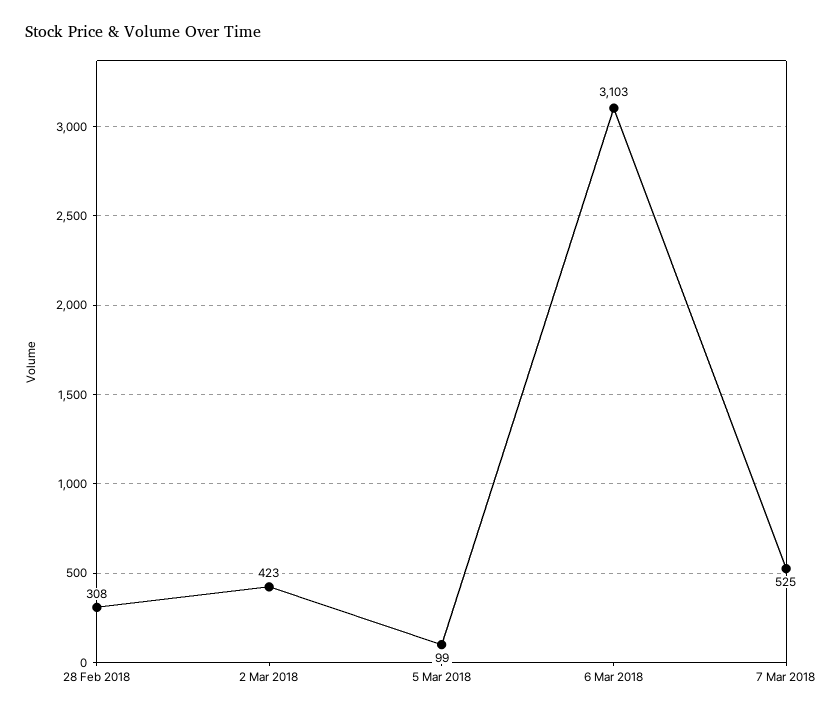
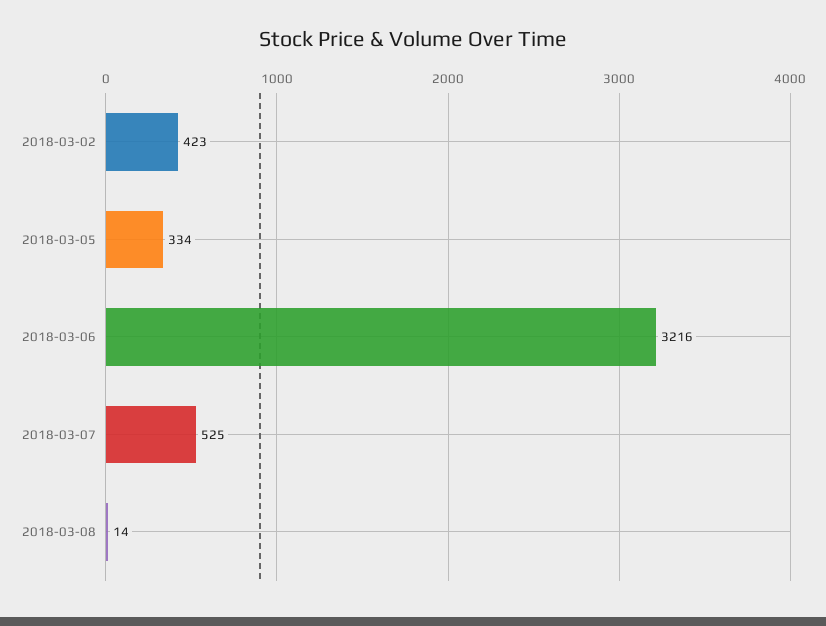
28 Feb 2018: 308 -> none
5 Mar 2018: 99 -> 334
6 Mar 2018: 3103 -> 3216
2018-03-08: none -> 14

